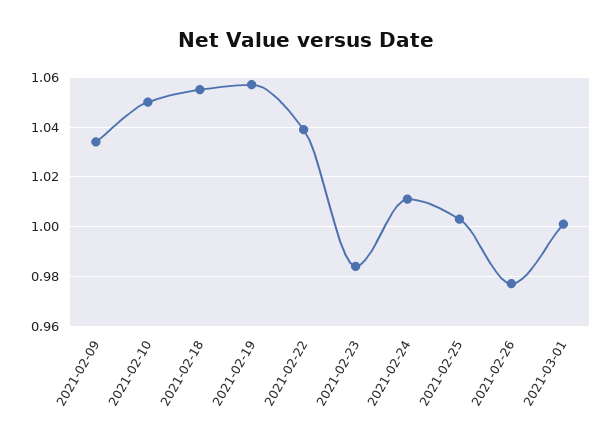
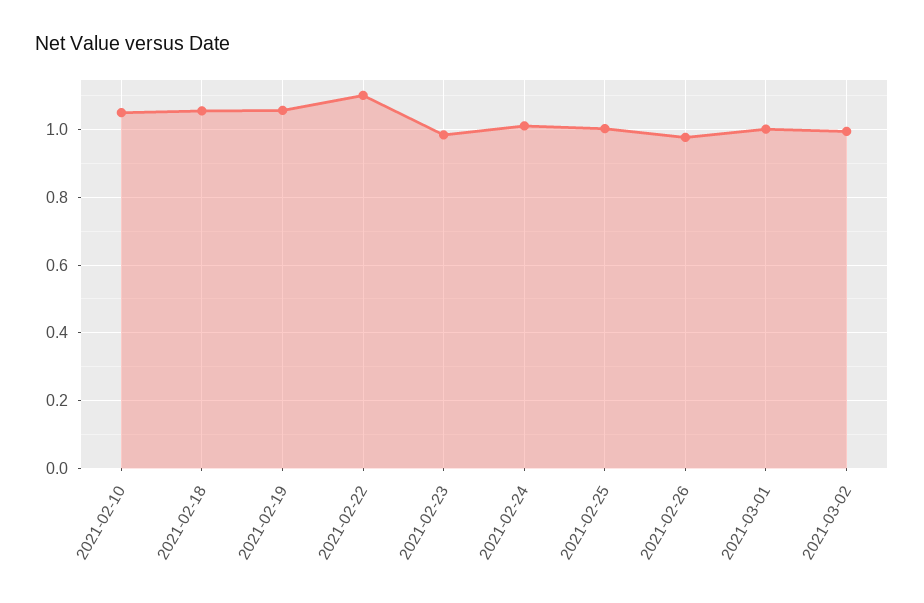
2021-02-09: 1.035 -> none
2021-02-22: 1.04 -> 1.1
2021-03-02: none -> 1

